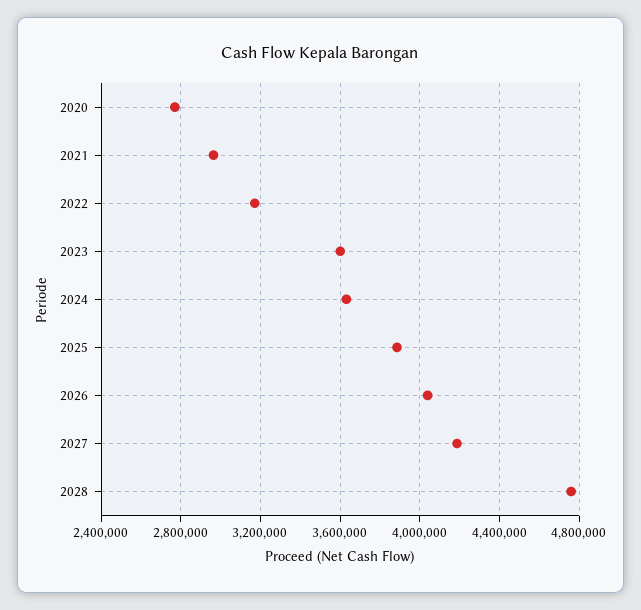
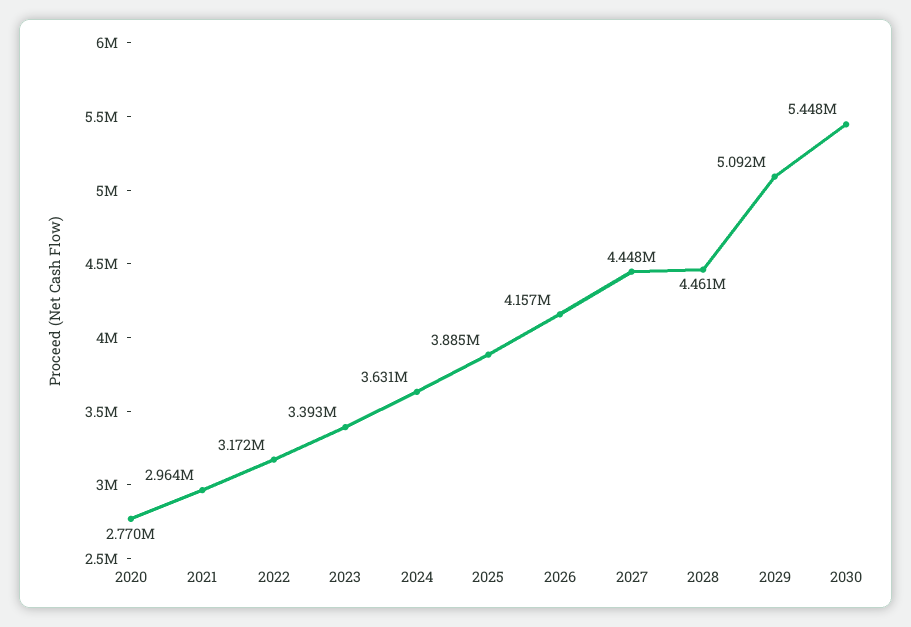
2023: 3600000 -> 3393000
2026: 4050000 -> 4157000
2027: 4200000 -> 4448000
2028: 4750000 -> 4461000
2029: none -> 5092000
2030: none -> 5448000

